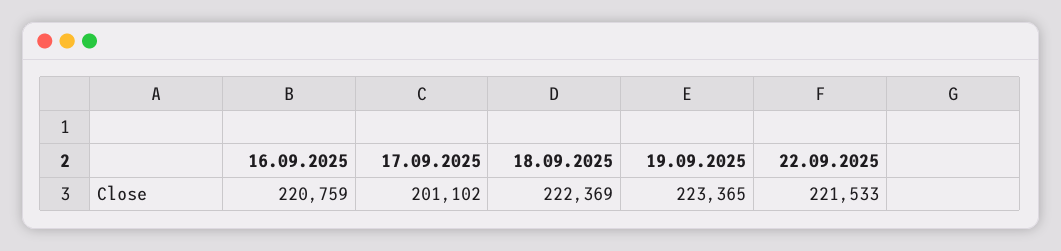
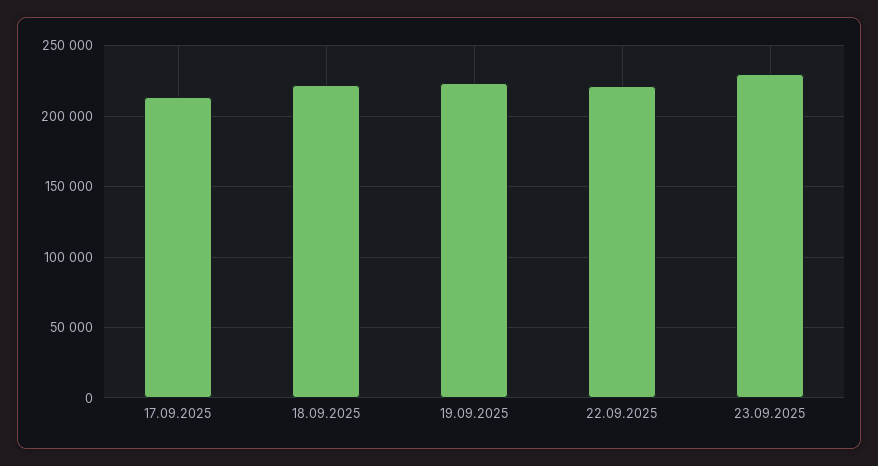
16.09.2025: 220759 -> none
17.09.2025: 201102 -> 215000
23.09.2025: none -> 230000

